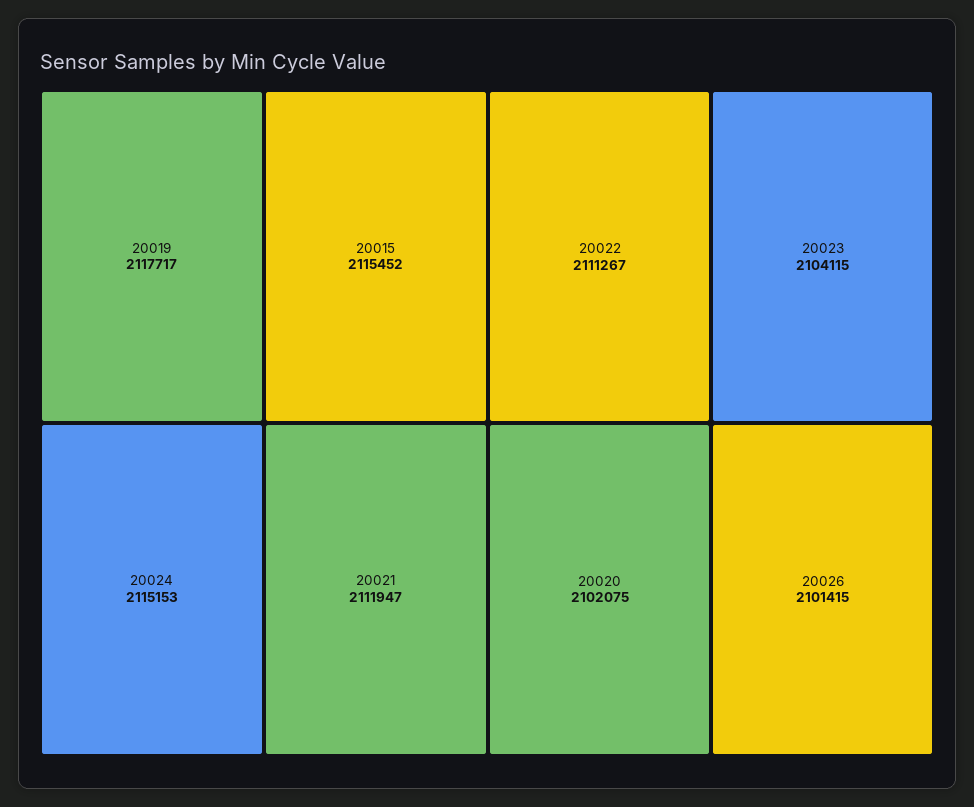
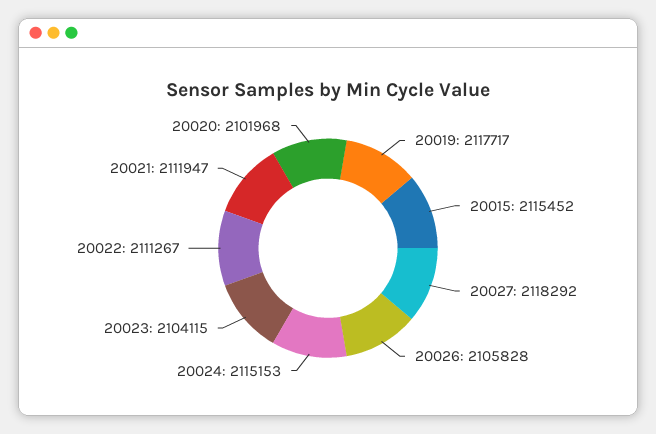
20020: 2102075 -> 2101968
20026: 2101415 -> 2105828
20027: none -> 2118292

